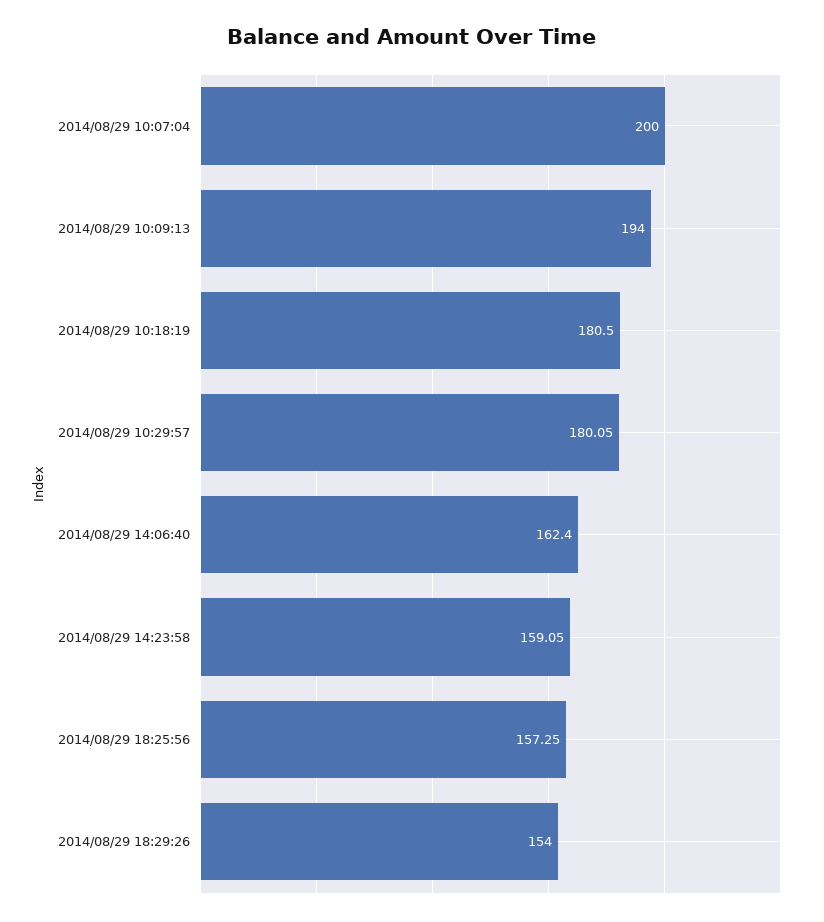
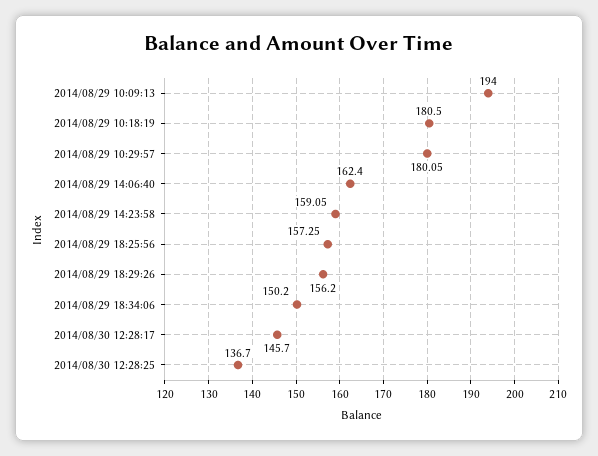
2014/08/29 10:07:04: 200 -> none
2014/08/29 18:29:26: 154 -> 156.2
2014/08/29 18:34:06: none -> 150.2
2014/08/30 12:28:17: none -> 145.7
2014/08/30 12:28:25: none -> 136.7

